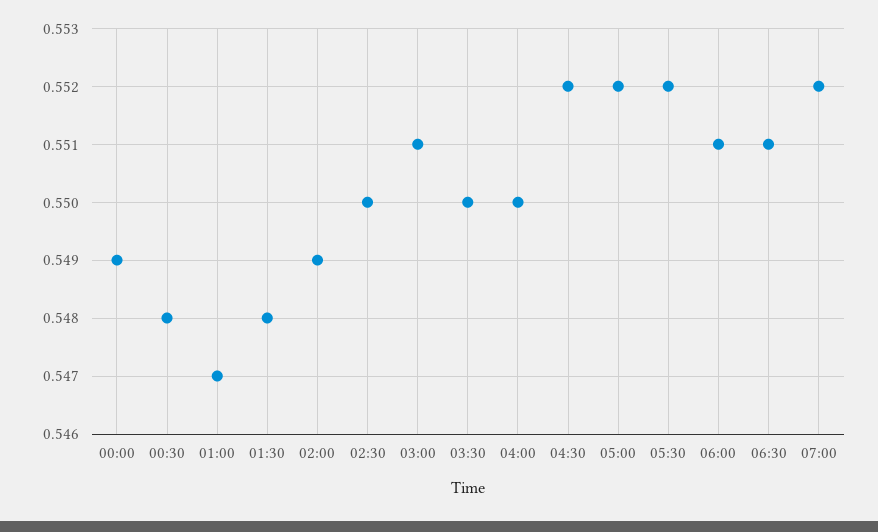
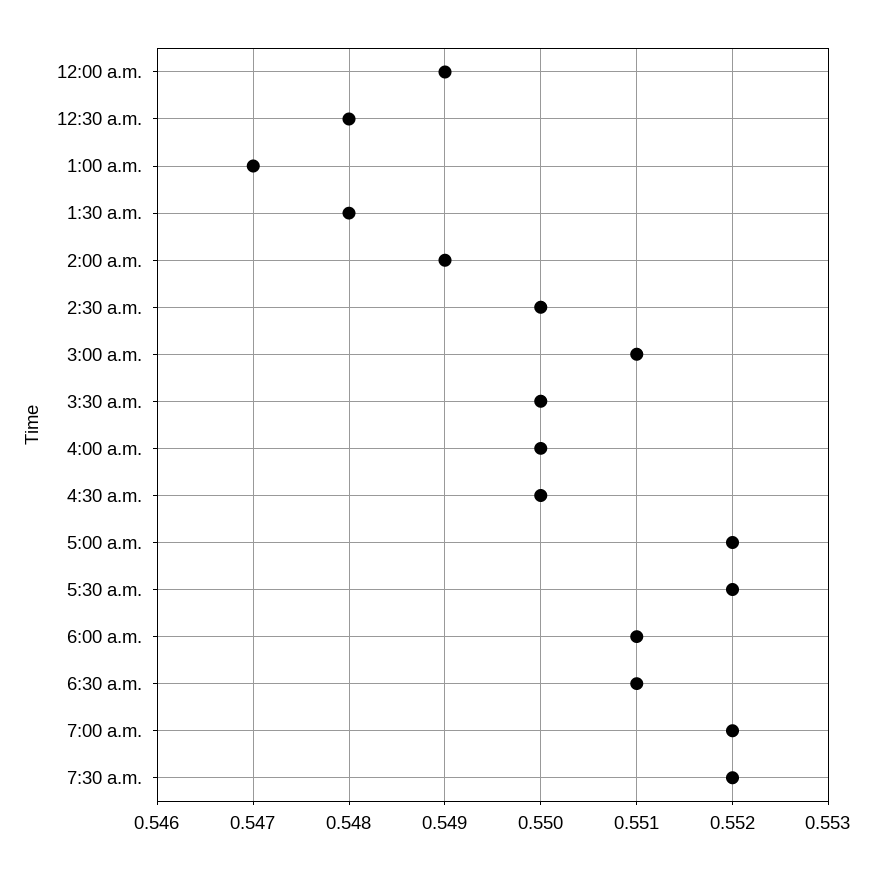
04:30: 0.552 -> 0.55
7:30 a.m.: none -> 0.552

